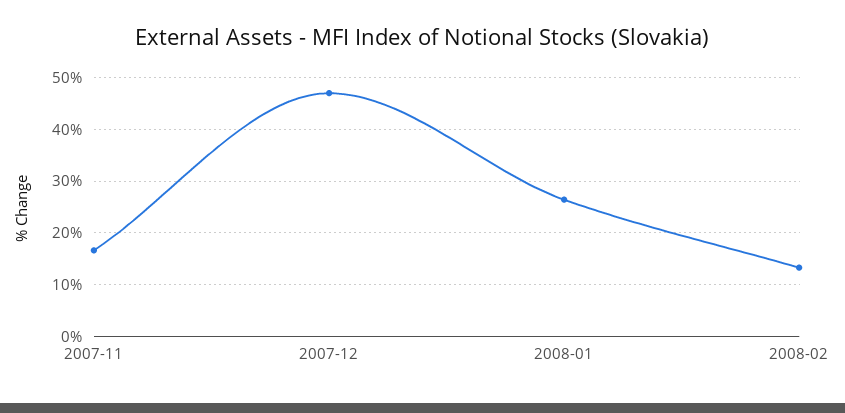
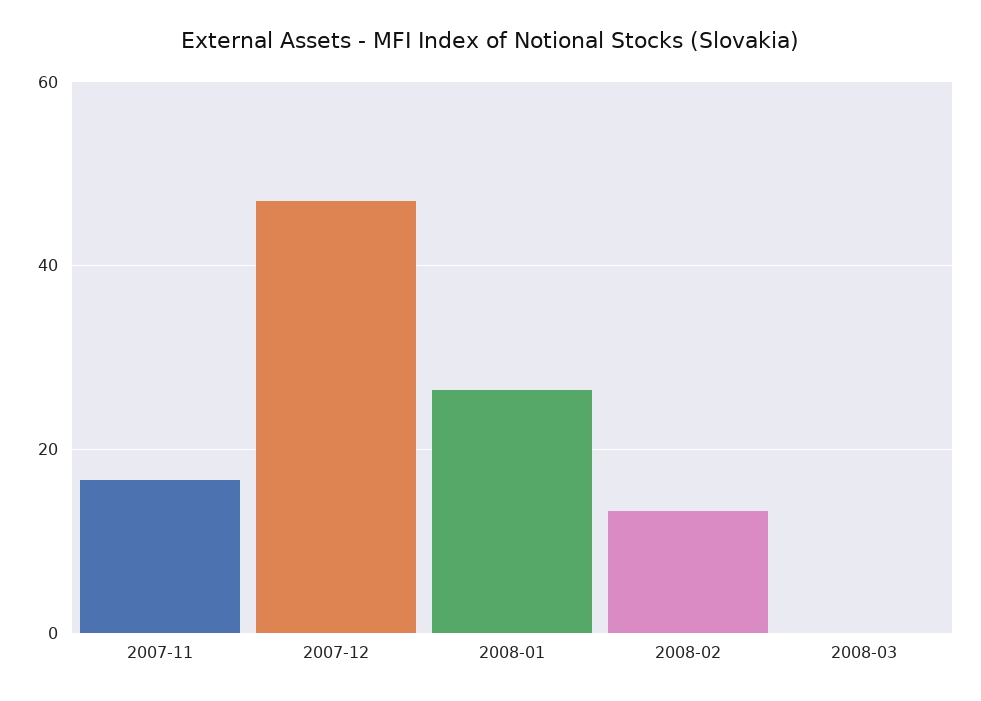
2008-03: none -> 0

